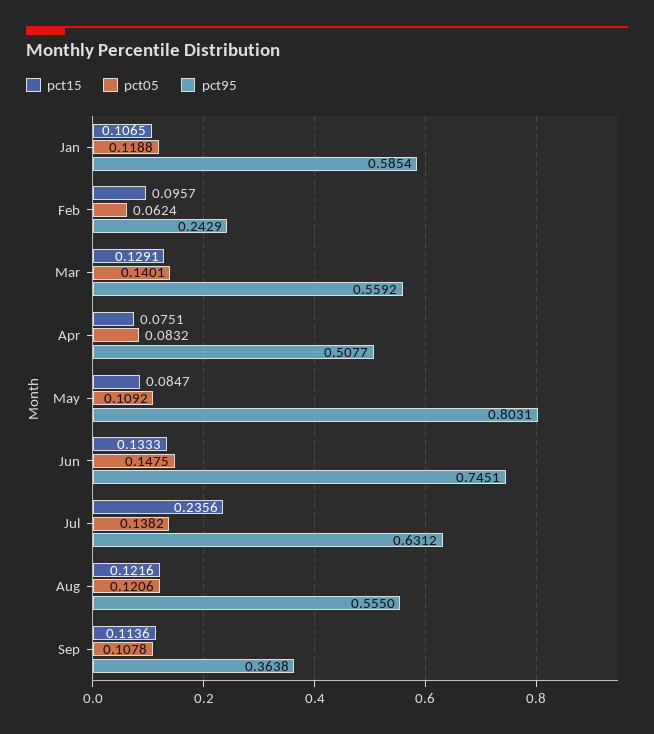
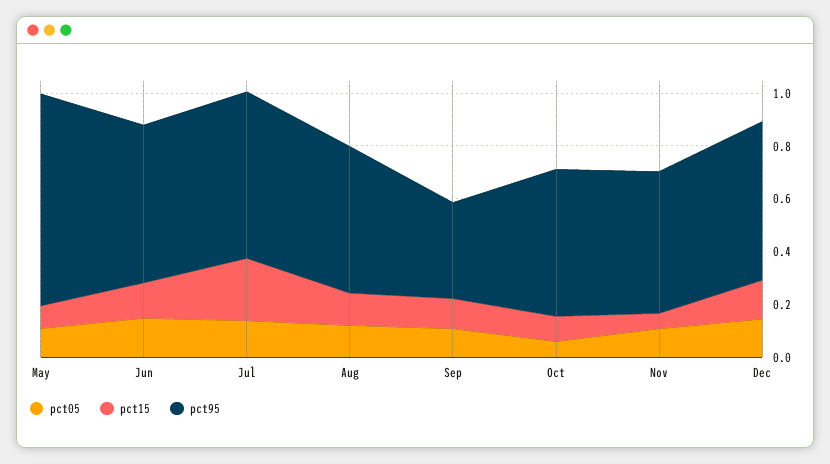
pct15, Jan: 0.1065 -> none
pct05, Jan: 0.1188 -> none
pct95, Jan: 0.5854 -> none
pct15, Feb: 0.0957 -> none
pct05, Feb: 0.0624 -> none
pct95, Feb: 0.2429 -> none
pct15, Mar: 0.1291 -> none
pct05, Mar: 0.1401 -> none
pct95, Mar: 0.5592 -> none
pct15, Apr: 0.0751 -> none
pct05, Apr: 0.0832 -> none
pct95, Apr: 0.5077 -> none
pct95, Jun: 0.7451 -> 0.6
pct05, Oct: none -> 0.05
pct15, Oct: none -> 0.1
pct95, Oct: none -> 0.55
pct05, Nov: none -> 0.1
pct15, Nov: none -> 0.05
pct95, Nov: none -> 0.55
pct05, Dec: none -> 0.15
pct15, Dec: none -> 0.15
pct95, Dec: none -> 0.6

